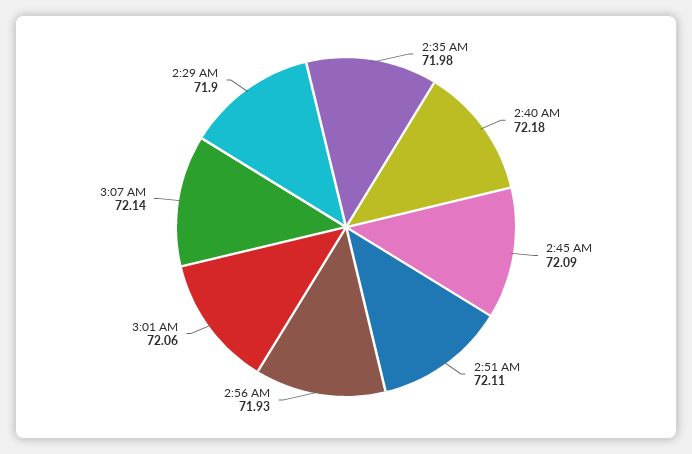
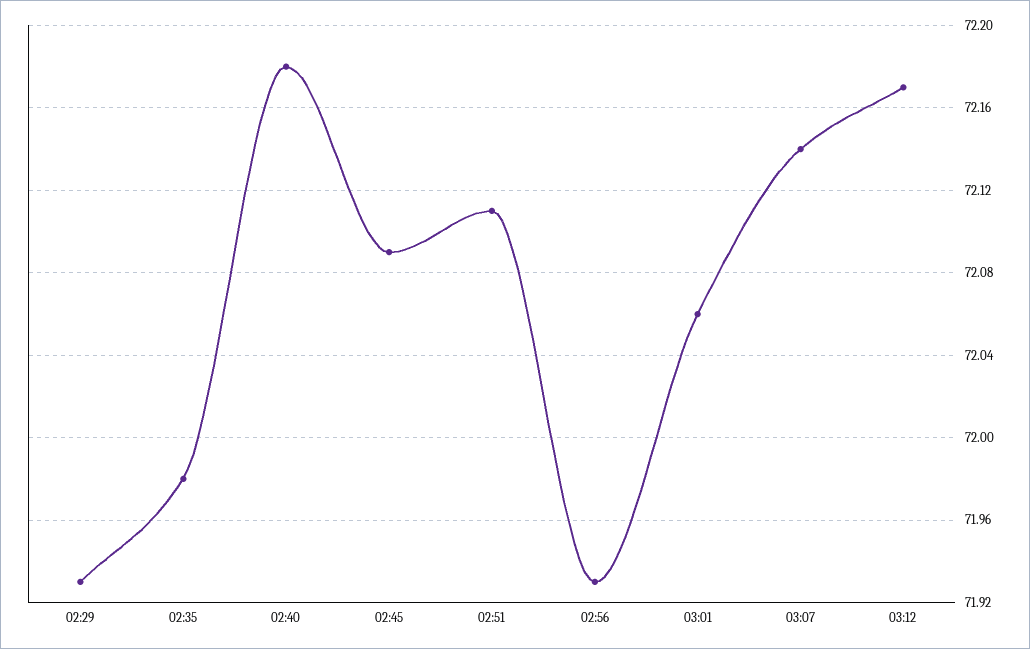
2:29 AM: 71.9 -> 71.93
03:12: none -> 72.17

